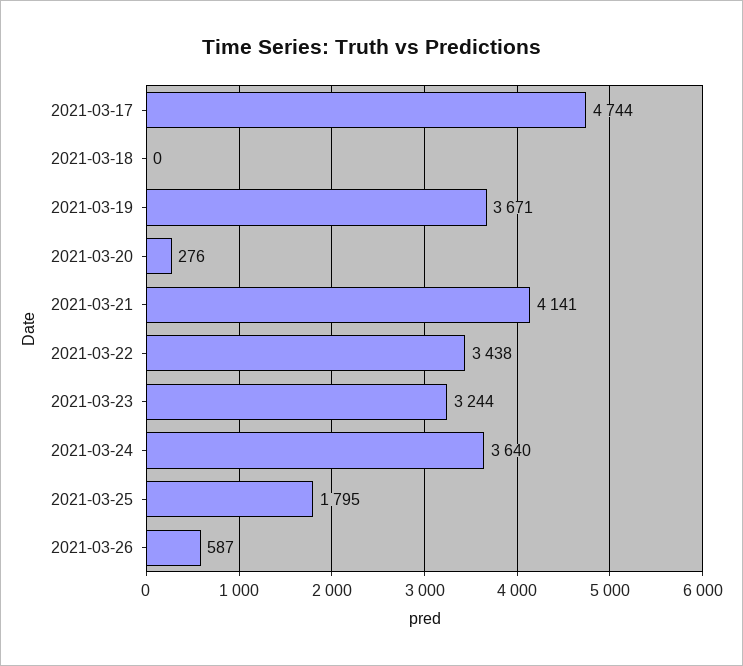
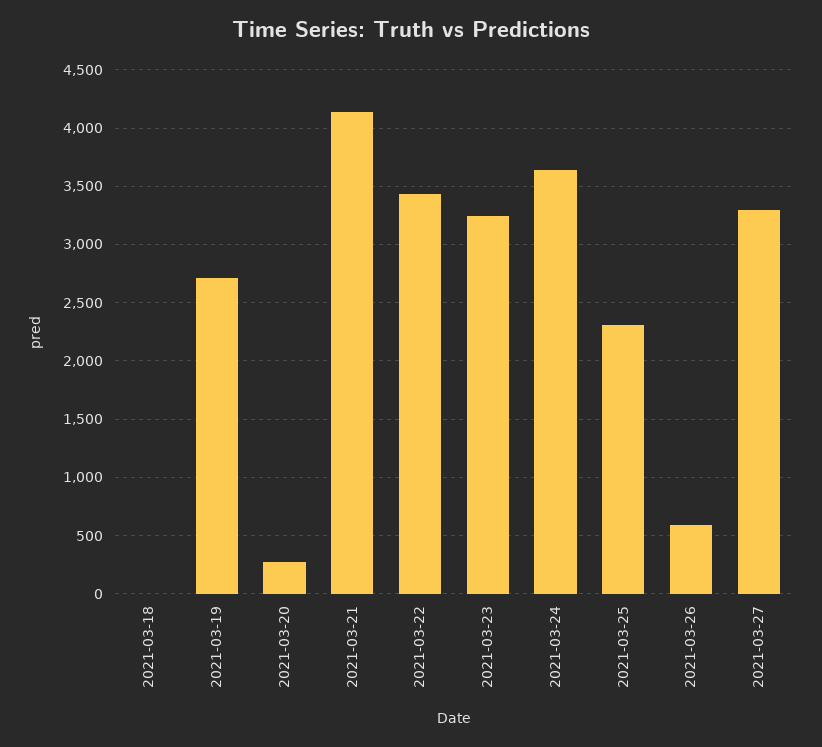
2021-03-17: 4744 -> none
2021-03-19: 3671 -> 2700
2021-03-25: 1795 -> 2300
2021-03-27: none -> 3300

